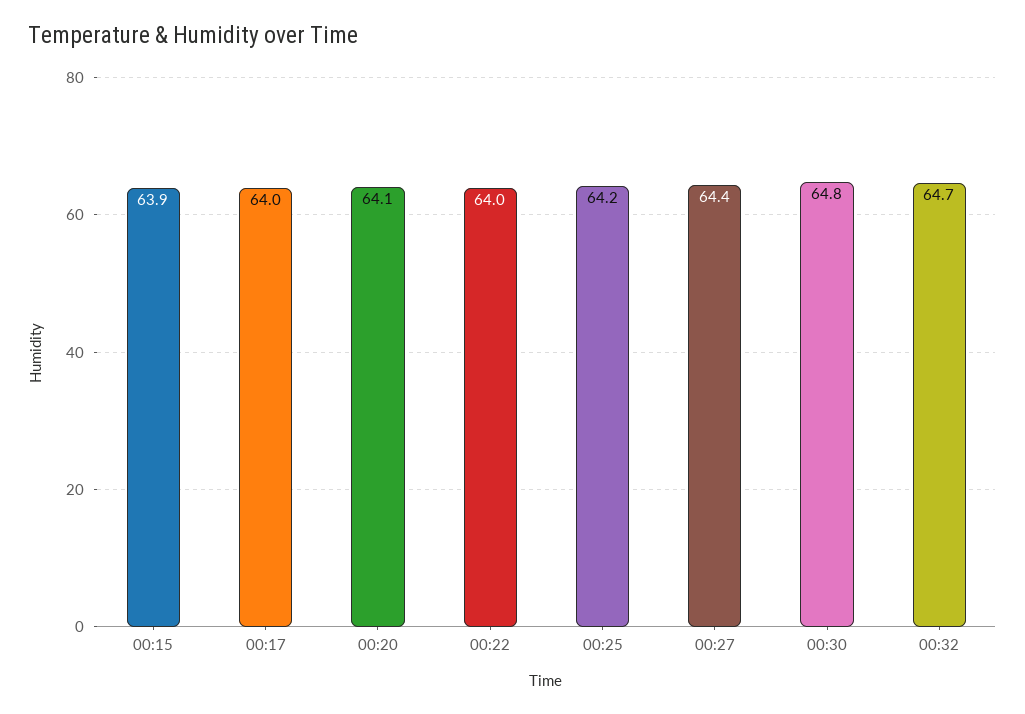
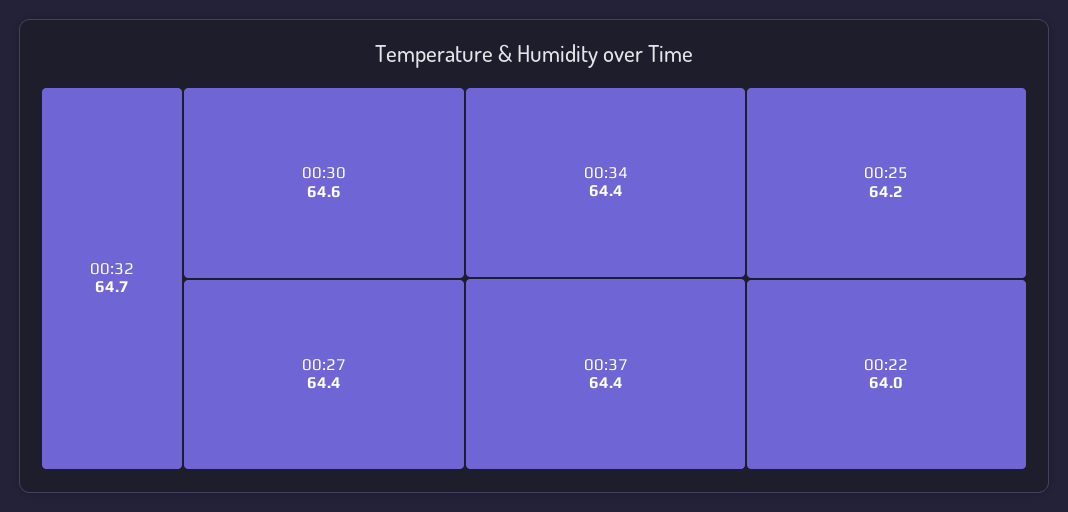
00:15: 63.9 -> none
00:17: 64 -> none
00:20: 64.1 -> none
00:30: 64.8 -> 64.6
00:34: none -> 64.4
00:37: none -> 64.4

